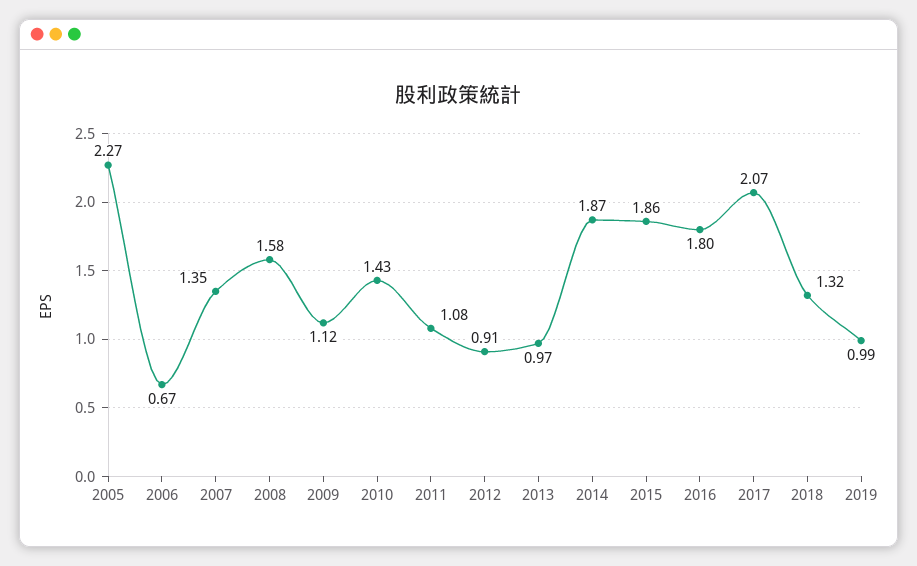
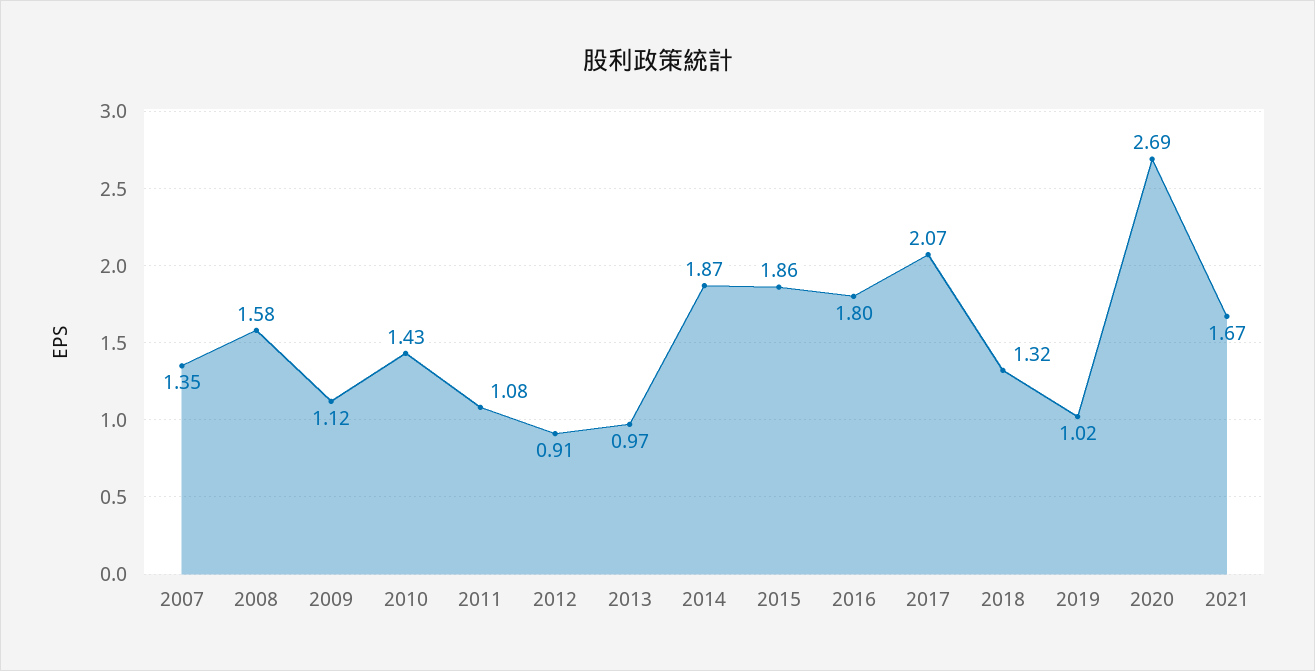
2005: 2.27 -> none
2006: 0.67 -> none
2019: 0.99 -> 1.02
2020: none -> 2.69
2021: none -> 1.67

